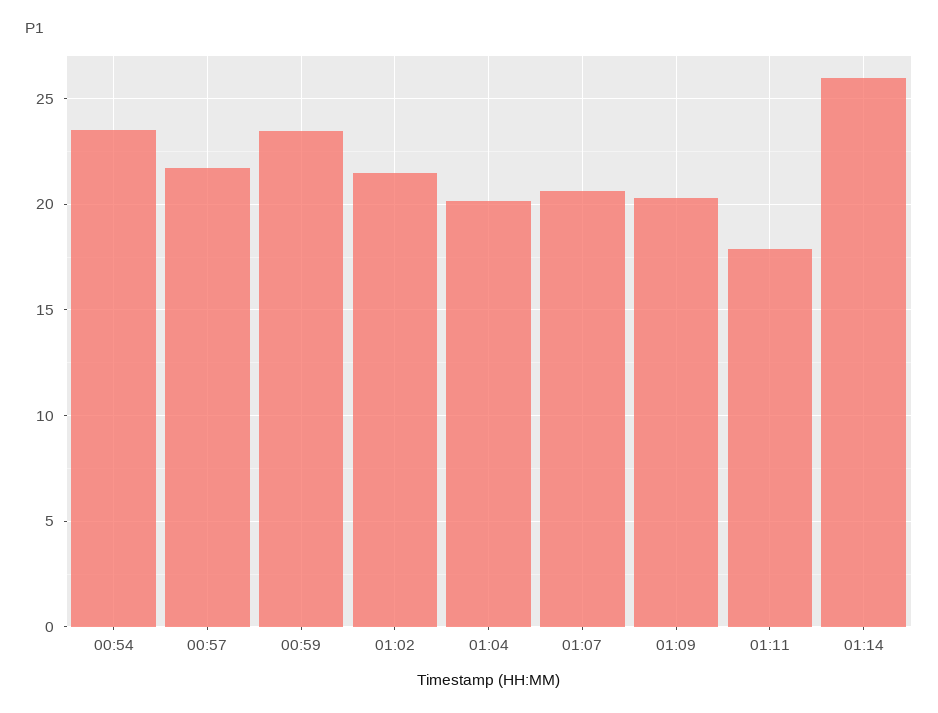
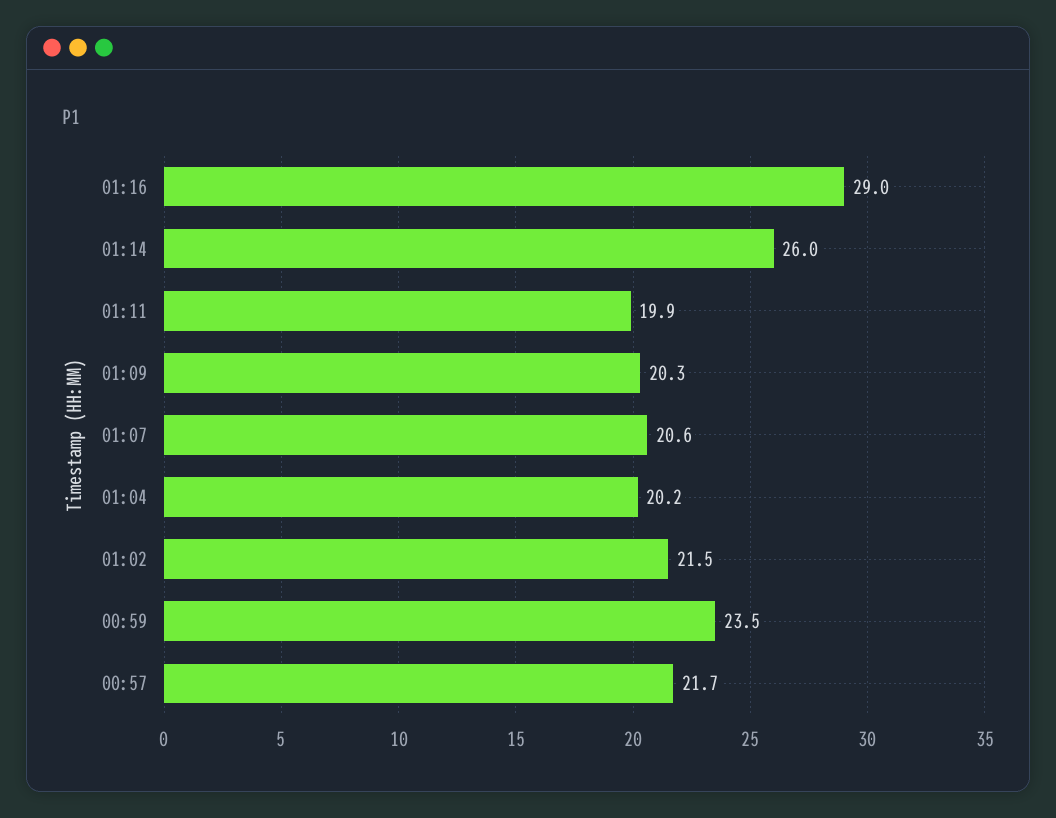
00:54: 23.5 -> none
01:11: 18 -> 19.9
01:16: none -> 29

